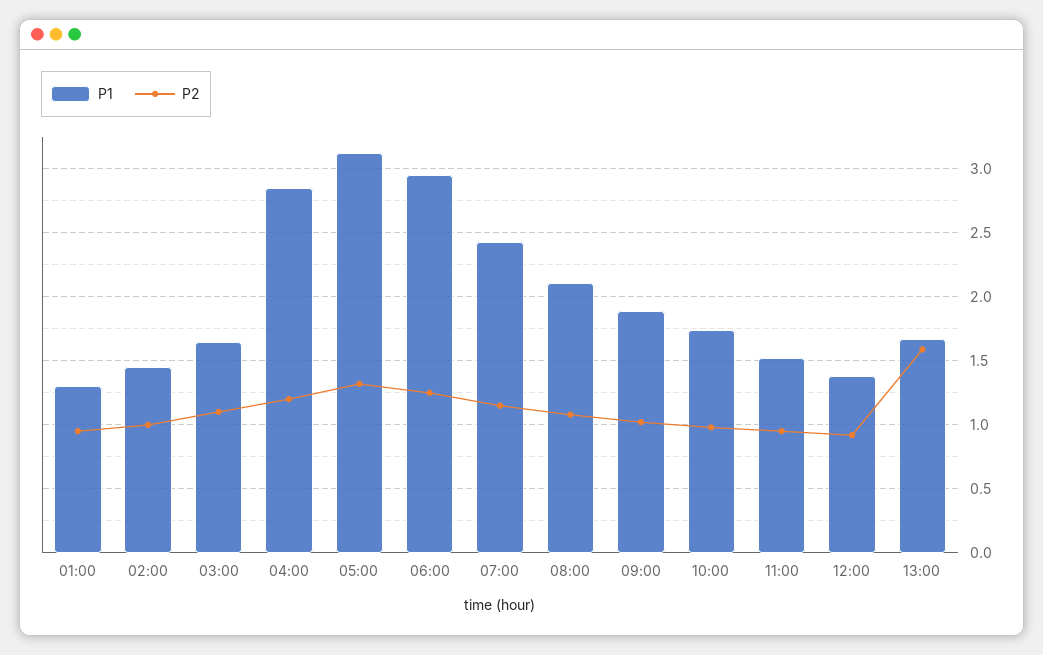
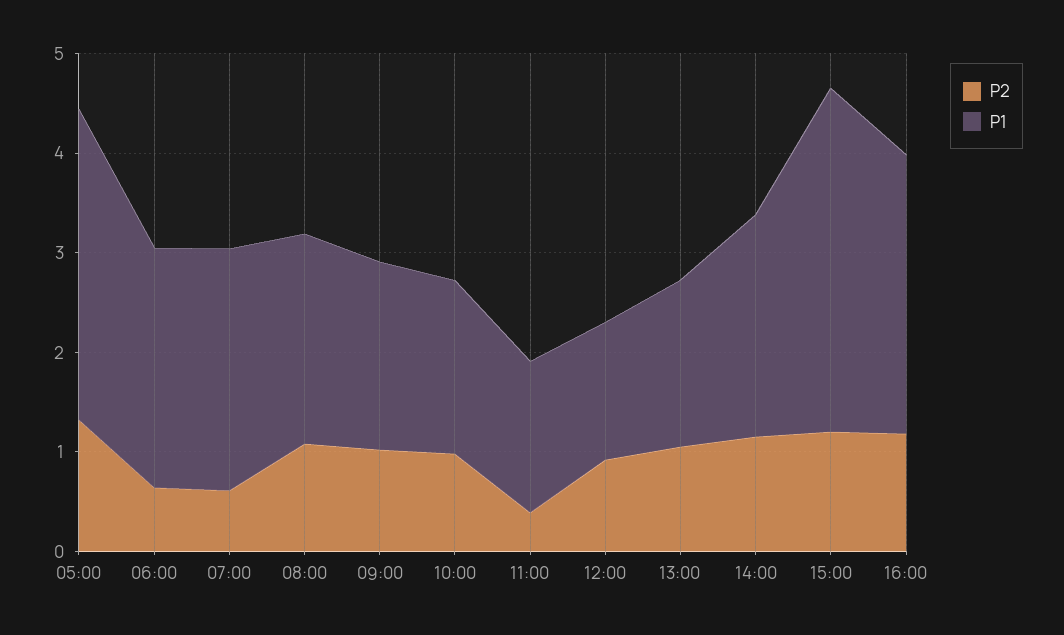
P1, 01:00: 1.3 -> none
P2, 01:00: 0.95 -> none
P1, 02:00: 1.45 -> none
P2, 02:00: 1 -> none
P1, 03:00: 1.65 -> none
P2, 03:00: 1.1 -> none
P1, 04:00: 2.85 -> none
P2, 04:00: 1.2 -> none
P1, 06:00: 2.95 -> 2.4
P2, 06:00: 1.25 -> 0.6
P2, 07:00: 1.15 -> 0.6
P2, 11:00: 0.95 -> 0.4
P2, 13:00: 1.6 -> 1
P2, 14:00: none -> 1.2
P1, 14:00: none -> 2.2
P2, 15:00: none -> 1.2
P1, 15:00: none -> 3.4
P2, 16:00: none -> 1.2
P1, 16:00: none -> 2.8

